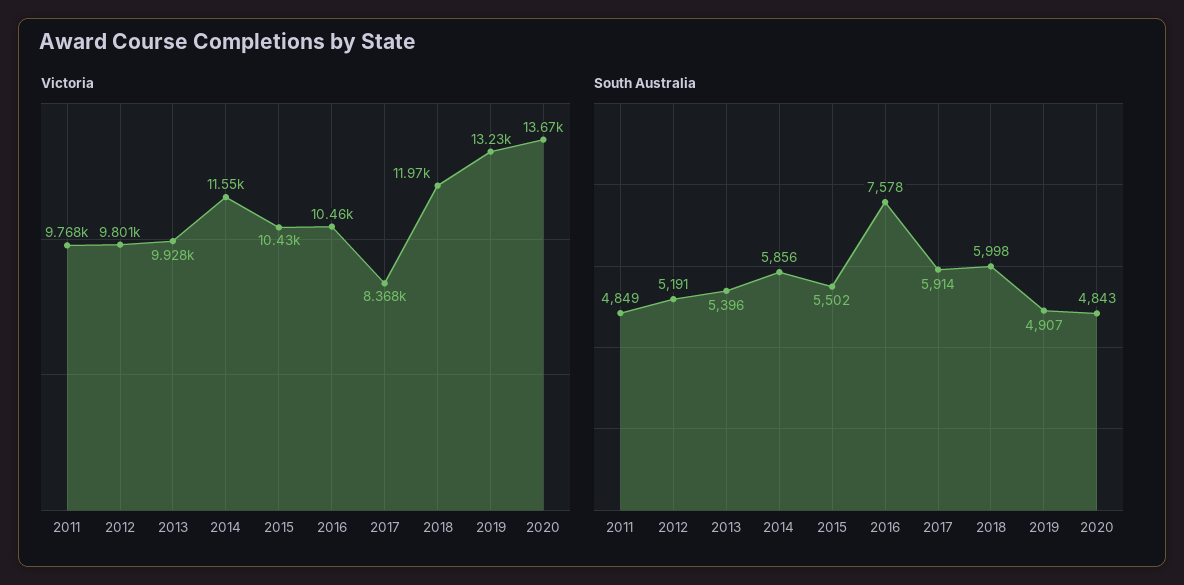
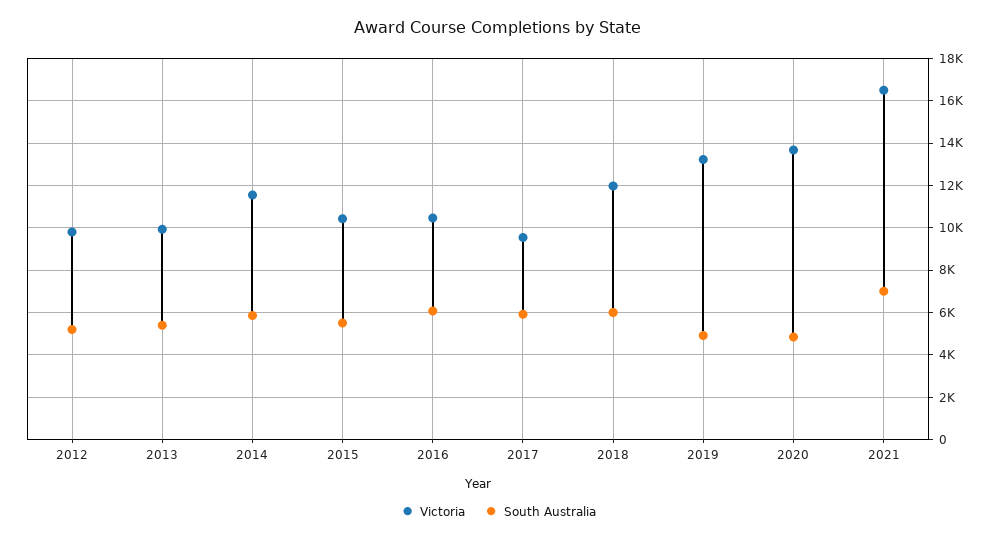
Victoria, 2011: 9768 -> none
Victoria, 2017: 8368 -> 9500
South Australia, 2011: 4849 -> none
South Australia, 2016: 7578 -> 6000
Victoria, 2021: none -> 16500
South Australia, 2021: none -> 7000

